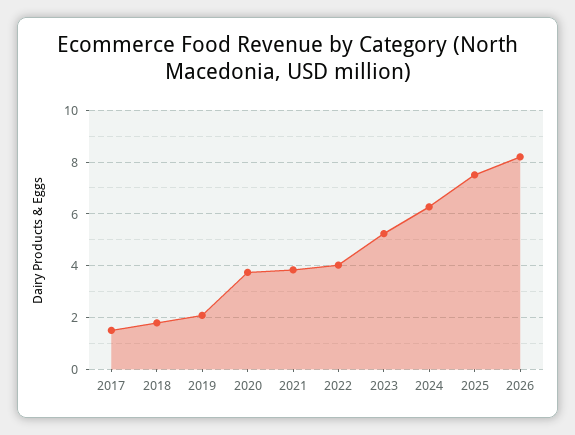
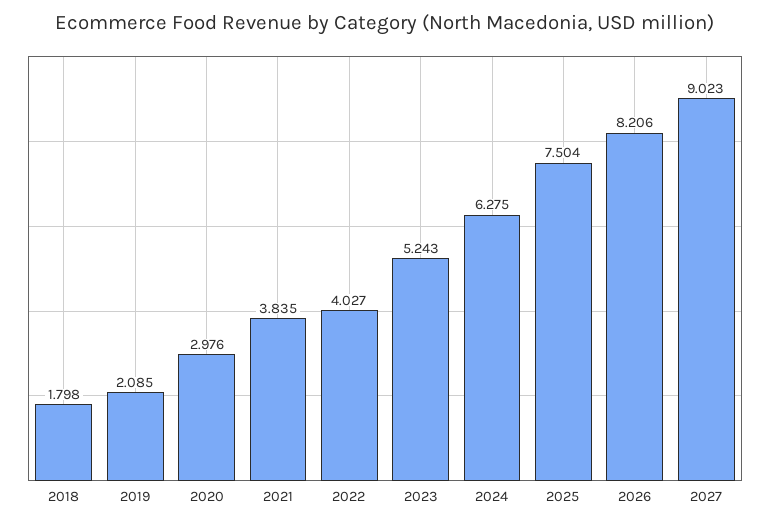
2017: 1.5 -> none
2020: 3.75 -> 2.976
2027: none -> 9.023

